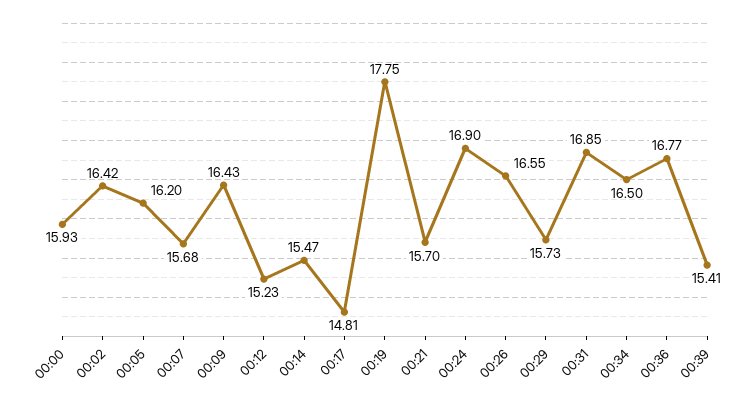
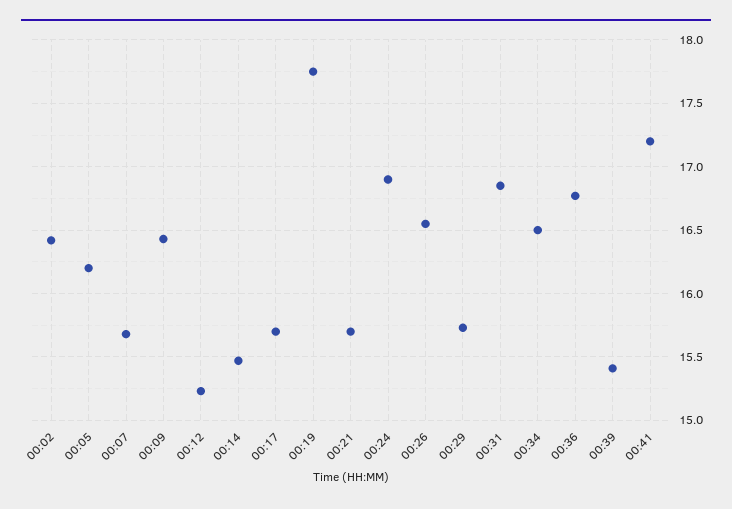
00:00: 15.93 -> none
00:17: 14.81 -> 15.7
00:41: none -> 17.2

